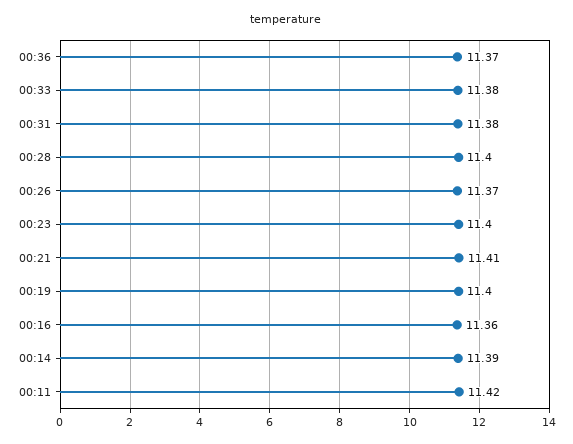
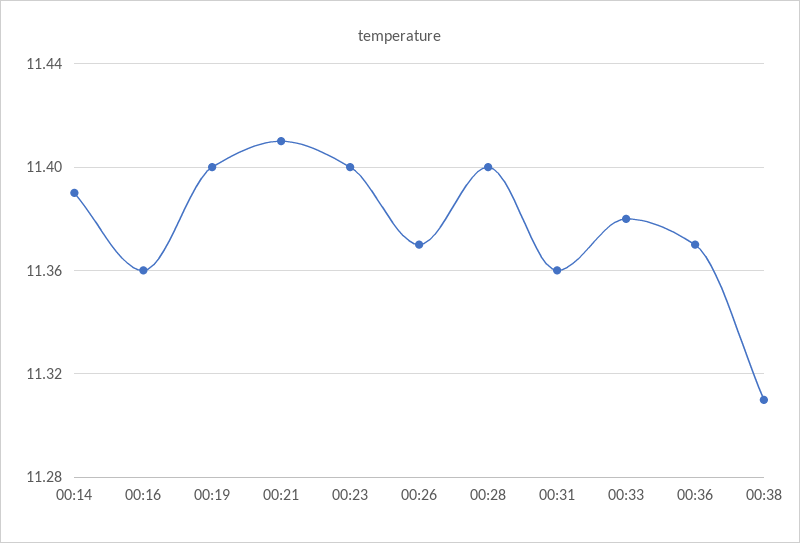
00:31: 11.38 -> 11.36
00:11: 11.42 -> none
00:38: none -> 11.31

